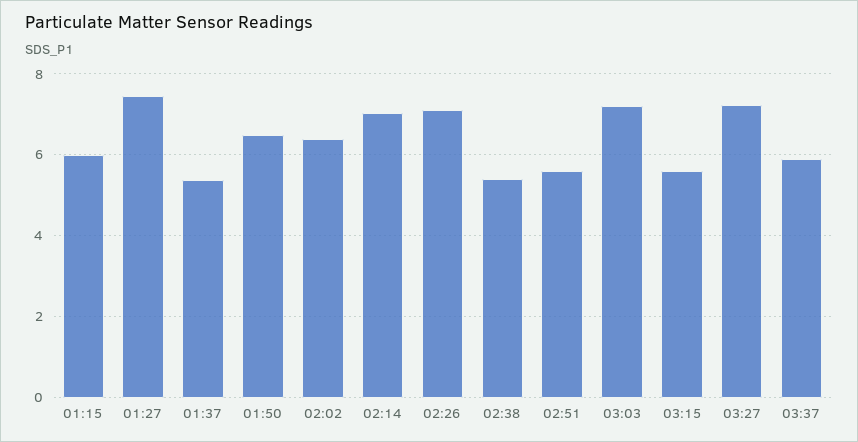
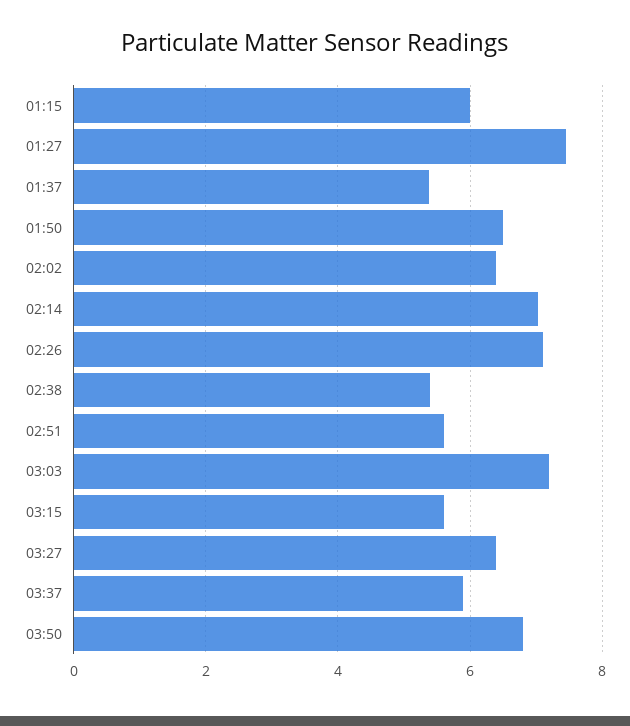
03:27: 7.2 -> 6.4
03:50: none -> 6.8

